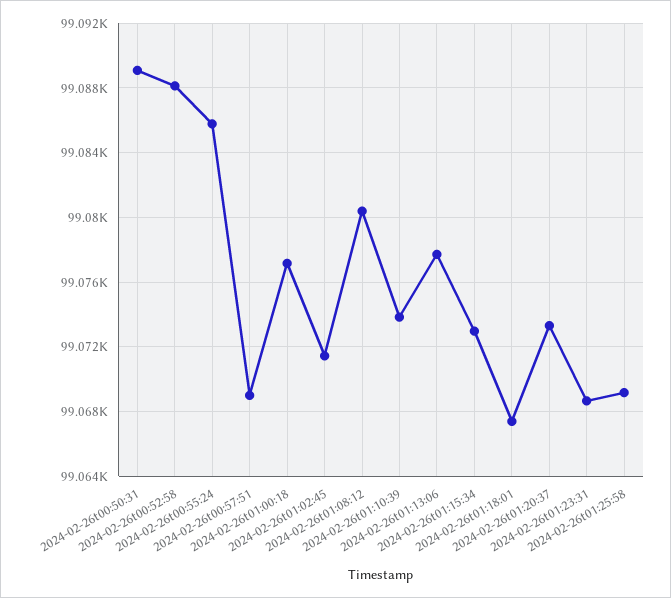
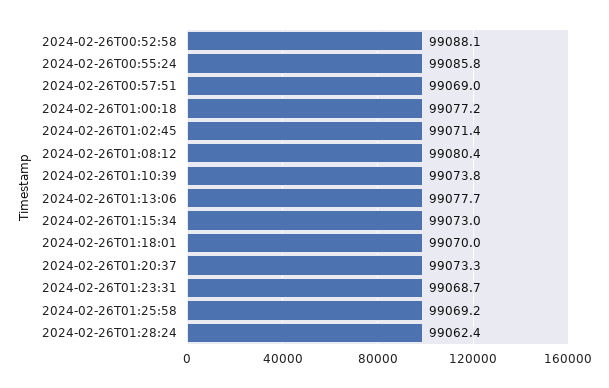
2024-02-26t00:50:31: 99089 -> none
2024-02-26t01:18:01: 99067.5 -> 99070
2024-02-26T01:28:24: none -> 99062.4

